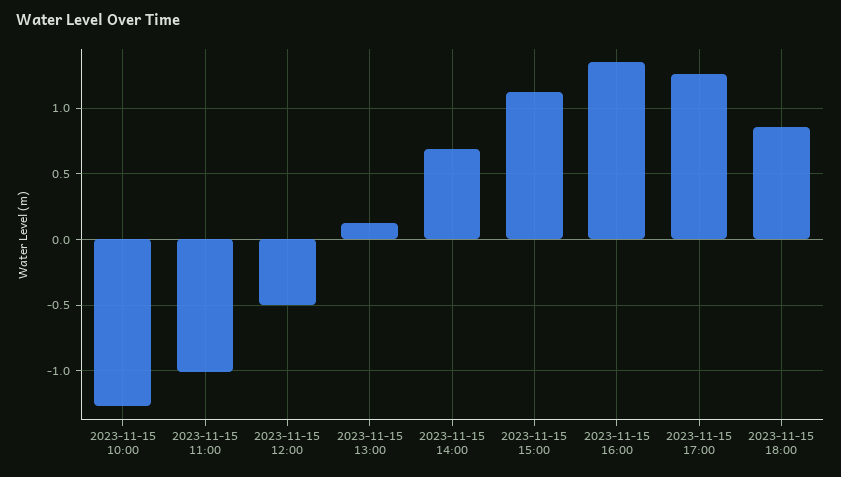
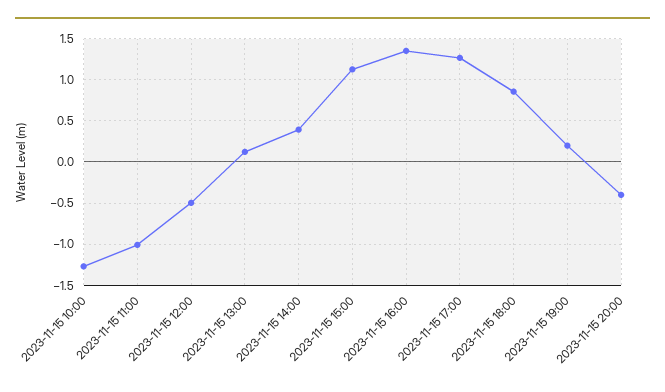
2023-11-15 14:00: 0.7 -> 0.4
2023-11-15 19:00: none -> 0.2
2023-11-15 20:00: none -> -0.4

